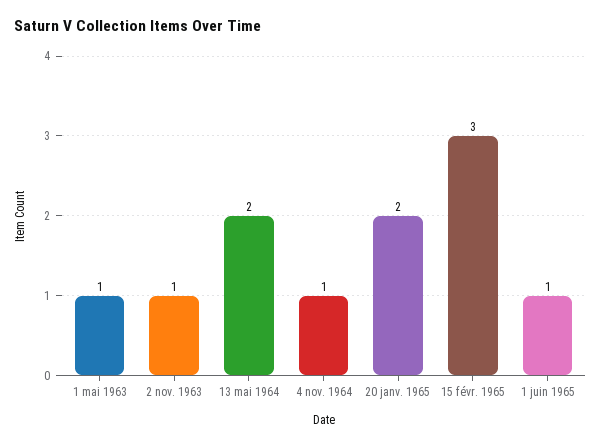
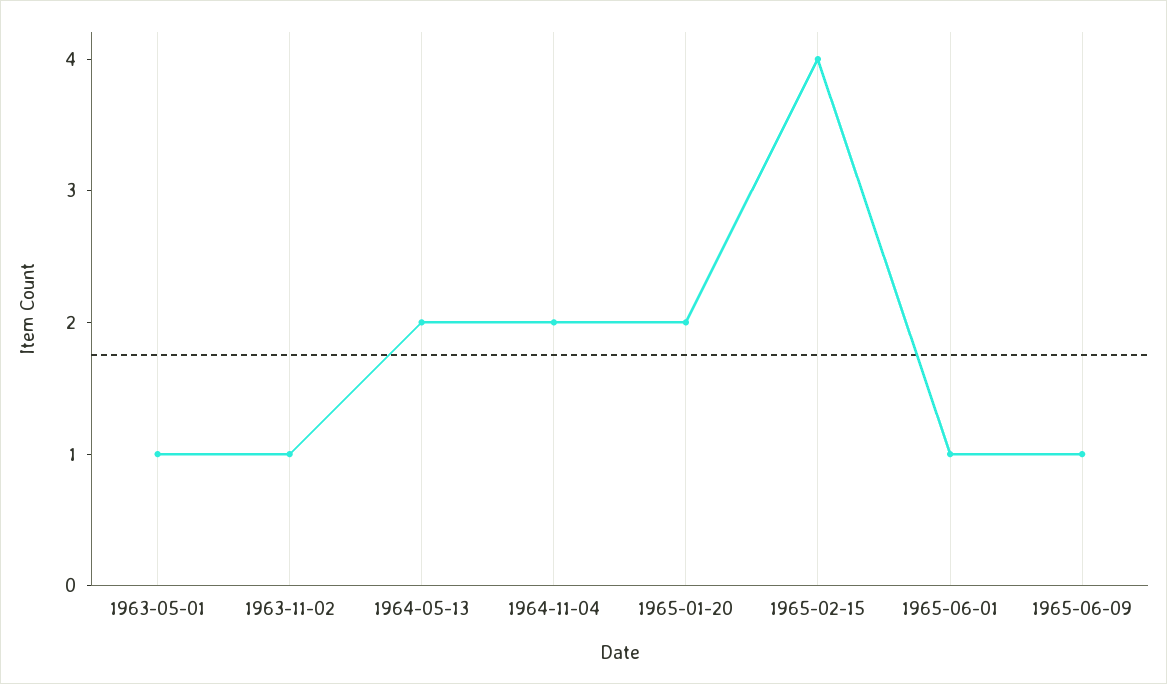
4 nov. 1964: 1 -> 2
15 févr. 1965: 3 -> 4
1965-06-09: none -> 1

